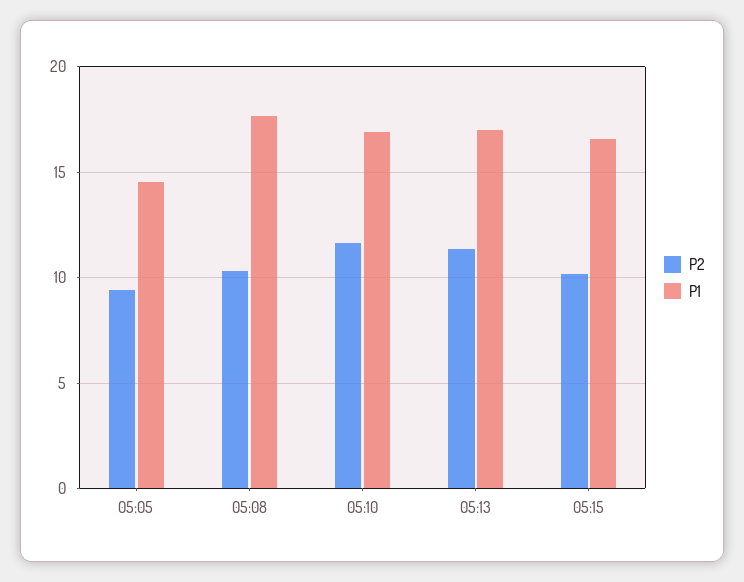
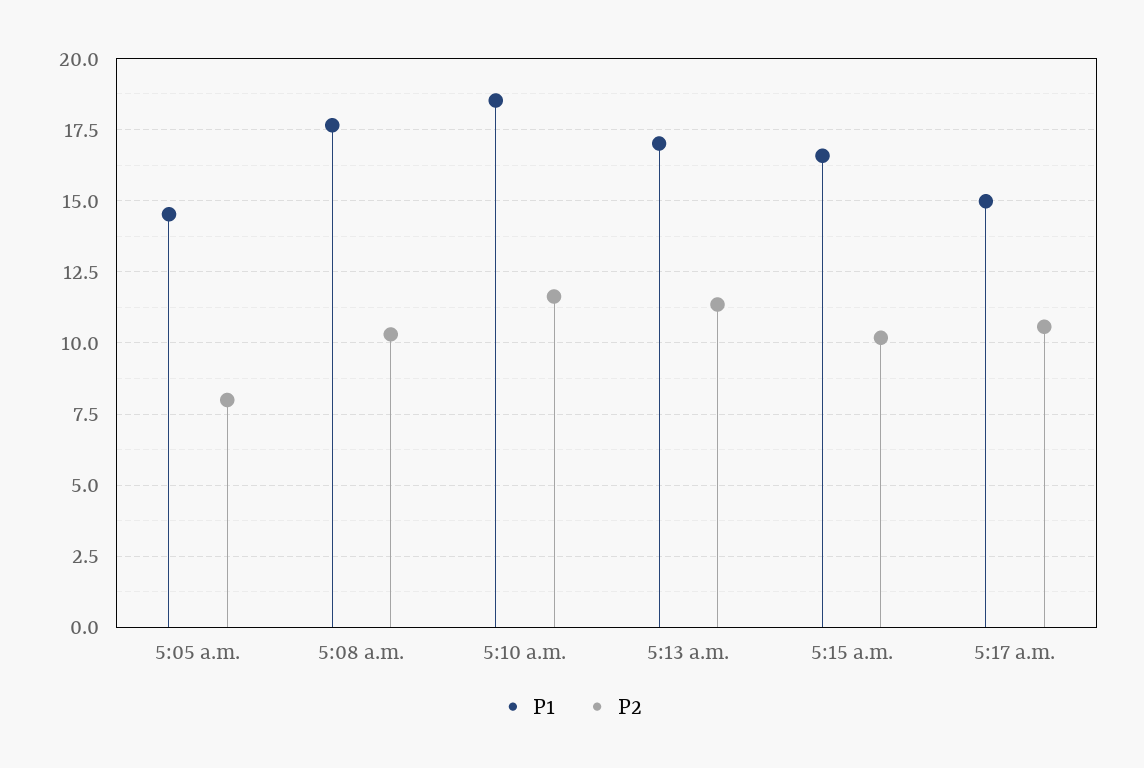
P2, 05:05: 9.5 -> 8
P1, 05:10: 17 -> 18.5
P1, 5:17 a.m.: none -> 15
P2, 5:17 a.m.: none -> 10.5

